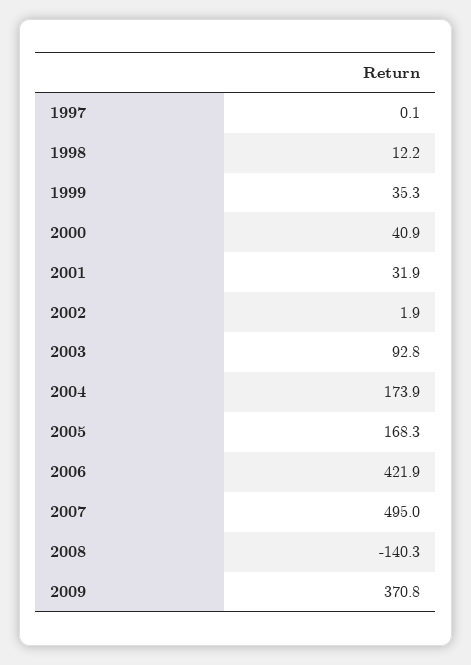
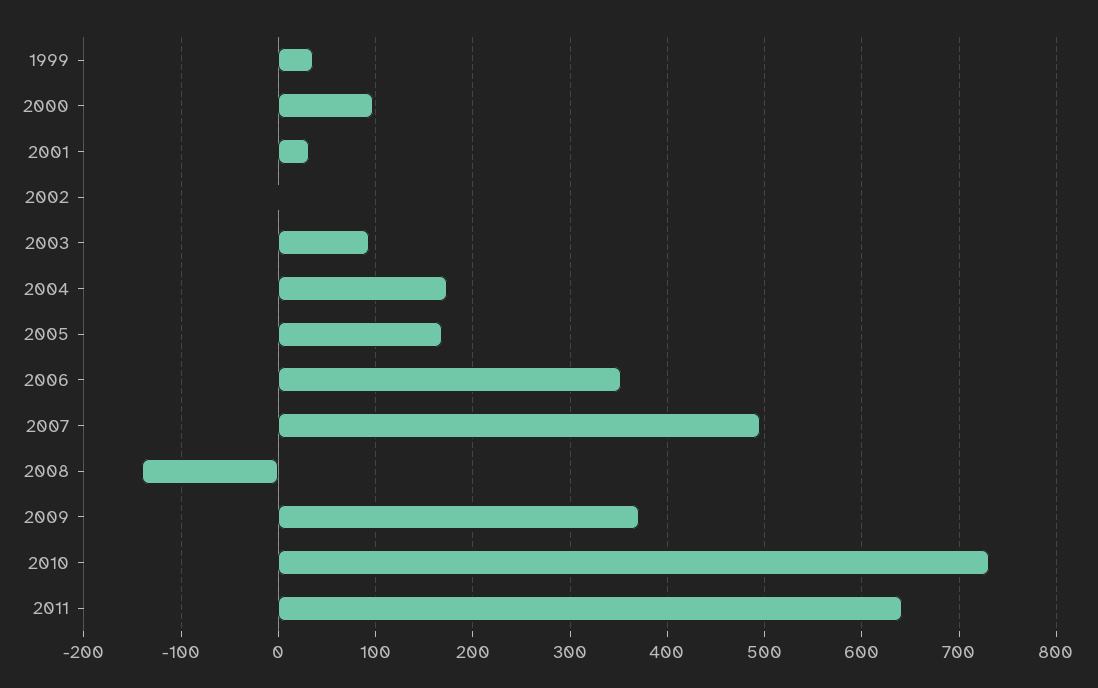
1997: 0.1 -> none
1998: 12.2 -> none
2000: 40.9 -> 100
2006: 421.9 -> 350
2010: none -> 730
2011: none -> 640

